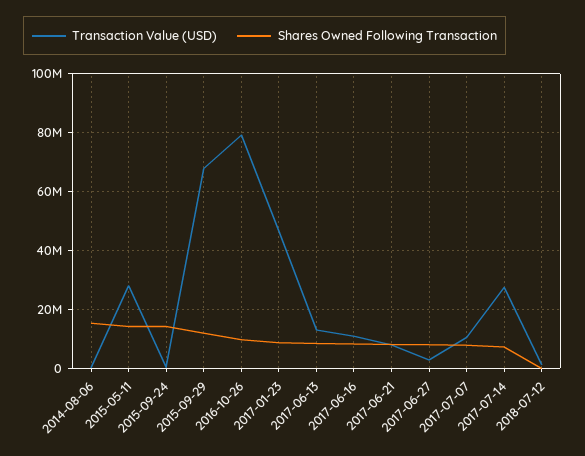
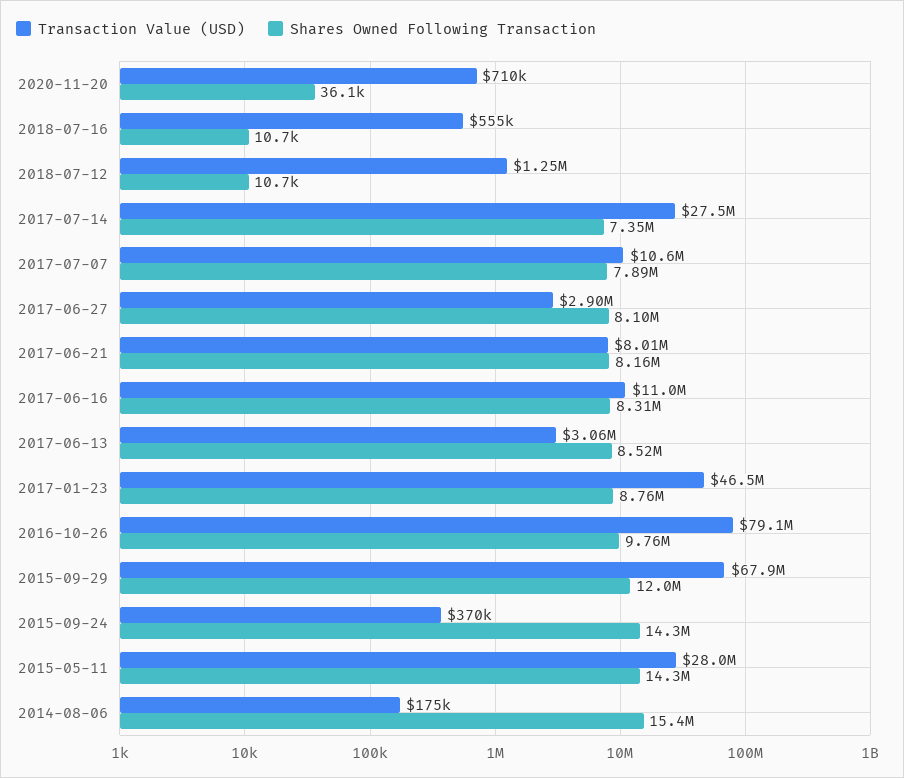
Transaction Value (USD), 2017-06-13: 12500000 -> 3060000
Transaction Value (USD), 2020-11-20: none -> 710000
Shares Owned Following Transaction, 2020-11-20: none -> 36100
Transaction Value (USD), 2018-07-16: none -> 555000
Shares Owned Following Transaction, 2018-07-16: none -> 10700

